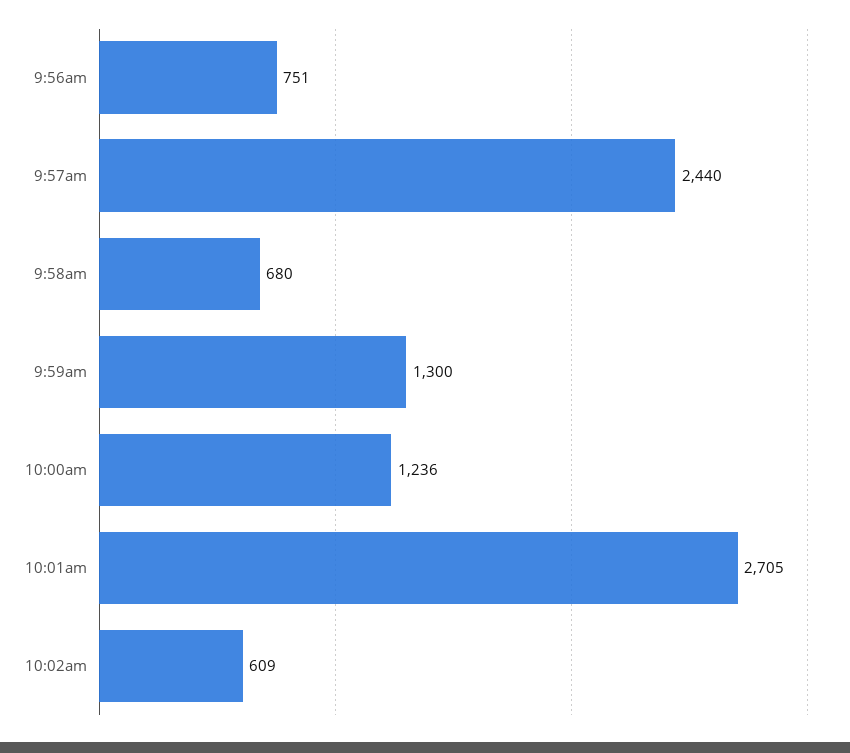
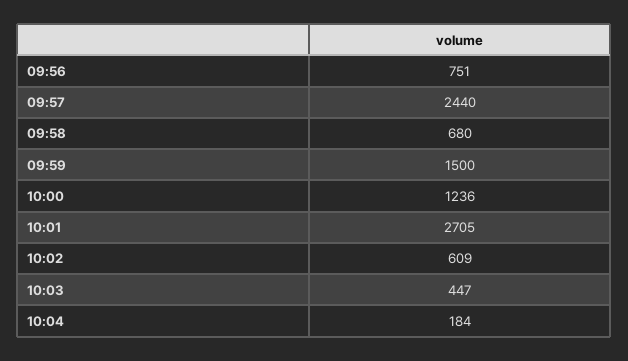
9:59am: 1300 -> 1500
10:03: none -> 447
10:04: none -> 184

